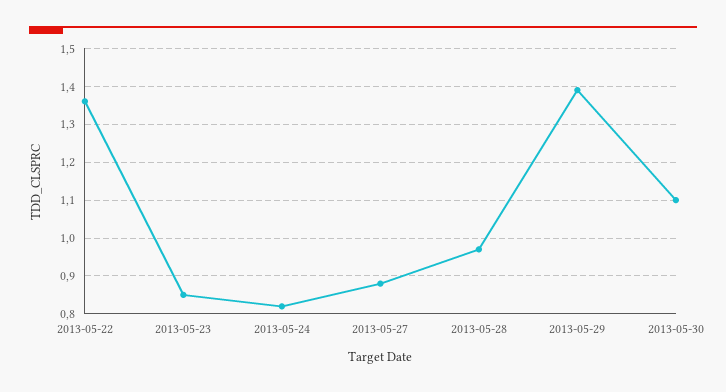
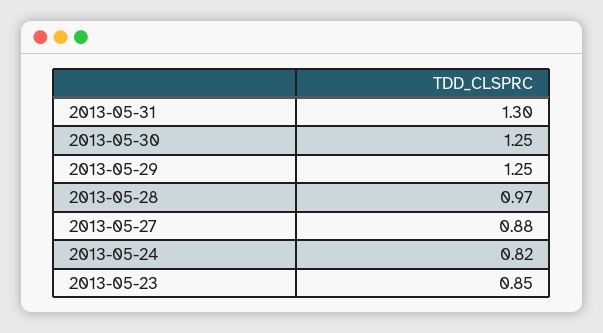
2013-05-22: 1.35 -> none
2013-05-29: 1.4 -> 1.25
2013-05-30: 1.1 -> 1.25
2013-05-31: none -> 1.3

